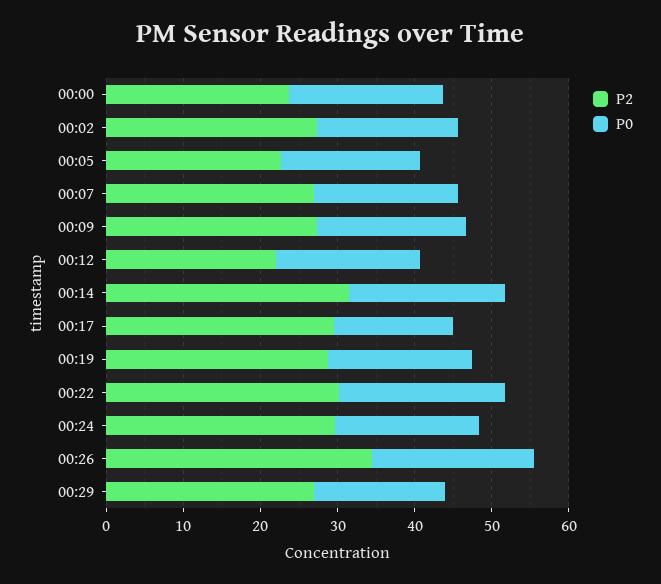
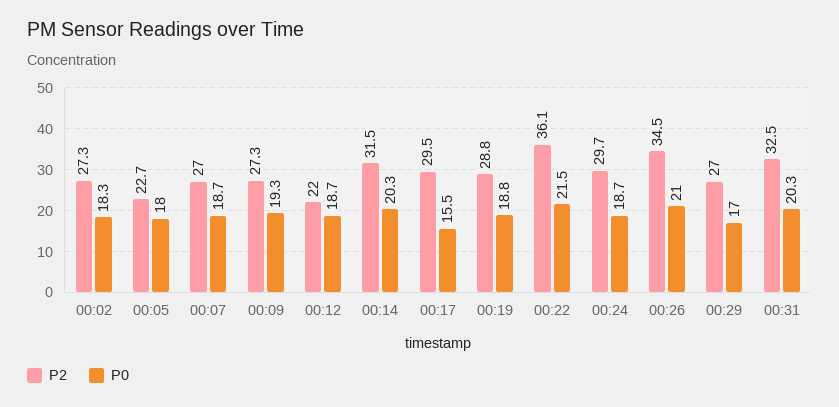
P2, 00:00: 24 -> none
P0, 00:00: 20 -> none
P2, 00:22: 30 -> 36.1
P2, 00:31: none -> 32.5
P0, 00:31: none -> 20.3

